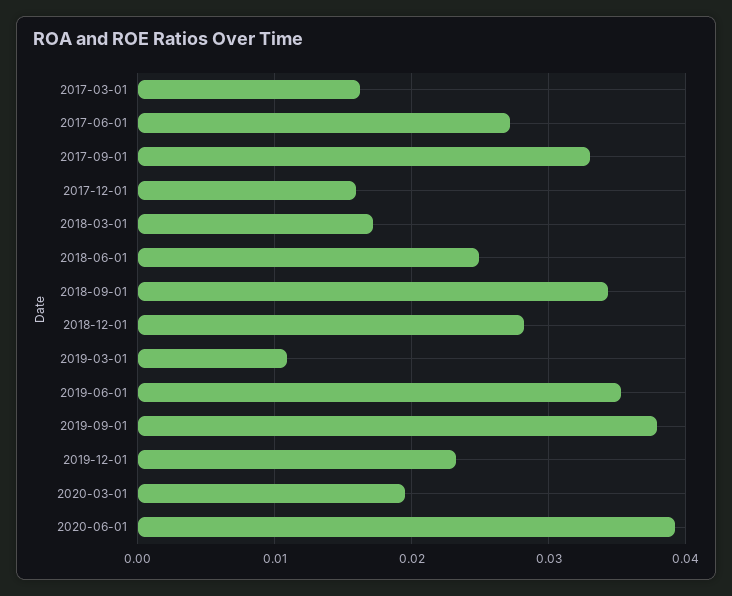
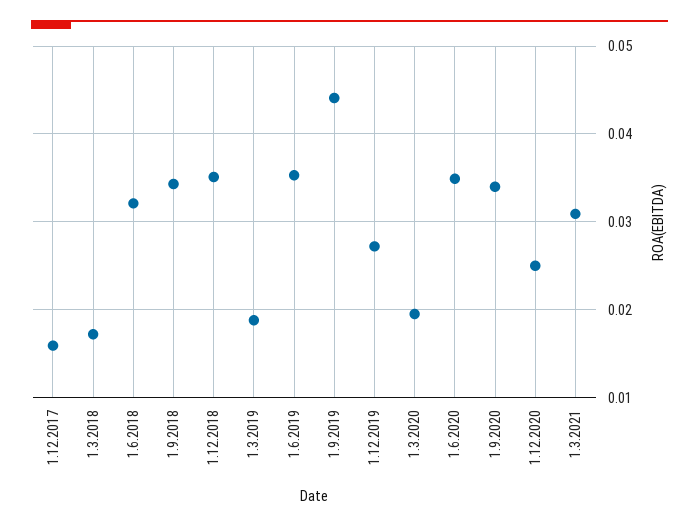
2017-03-01: 0.016 -> none
2017-06-01: 0.027 -> none
2017-09-01: 0.033 -> none
2018-06-01: 0.025 -> 0.032
2018-12-01: 0.028 -> 0.035
2019-03-01: 0.011 -> 0.019
2019-09-01: 0.038 -> 0.044
2019-12-01: 0.023 -> 0.027
2020-06-01: 0.039 -> 0.035
1.9.2020: none -> 0.034
1.12.2020: none -> 0.025
1.3.2021: none -> 0.031

